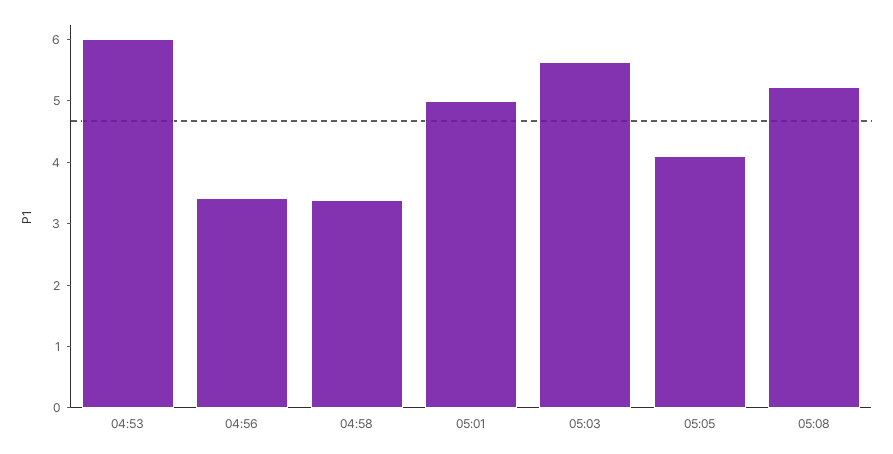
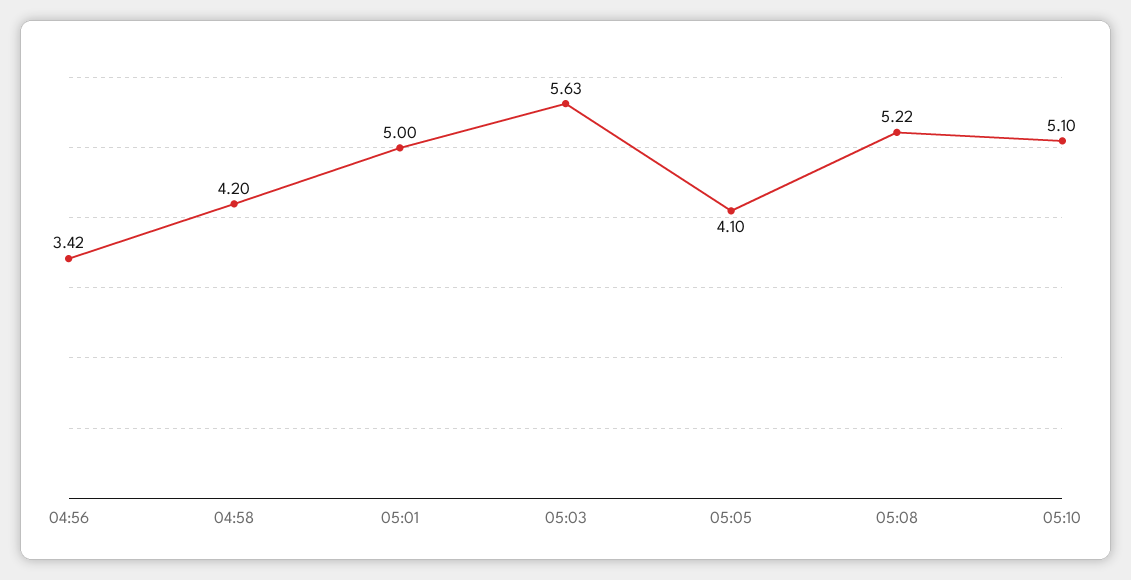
04:53: 6 -> none
04:58: 3.4 -> 4.2
05:10: none -> 5.1

